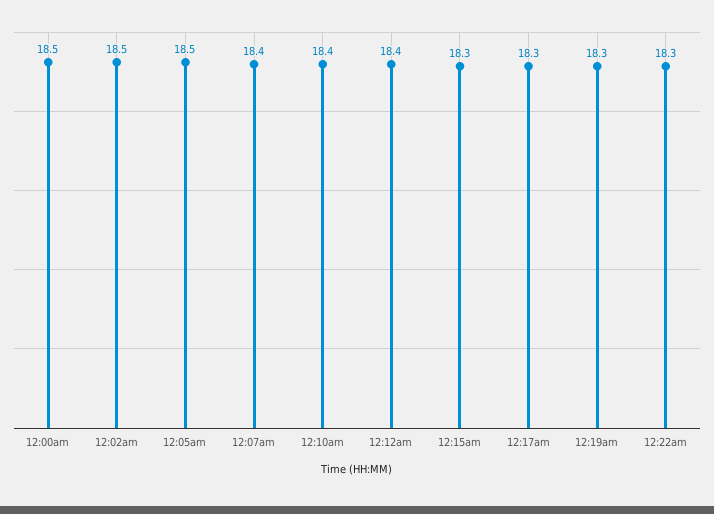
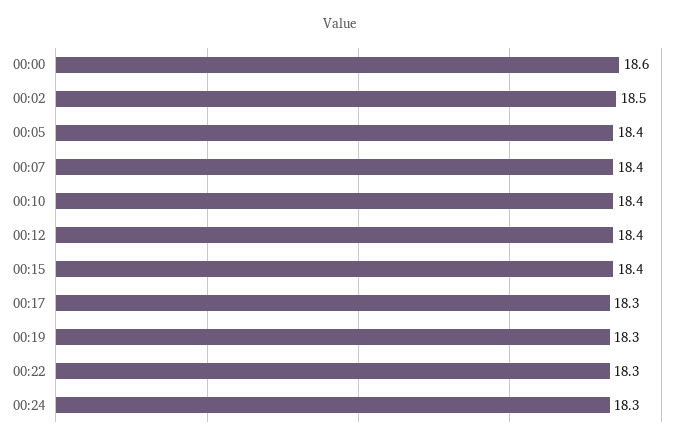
12:00am: 18.5 -> 18.6
12:05am: 18.5 -> 18.4
12:15am: 18.3 -> 18.4
00:24: none -> 18.3

